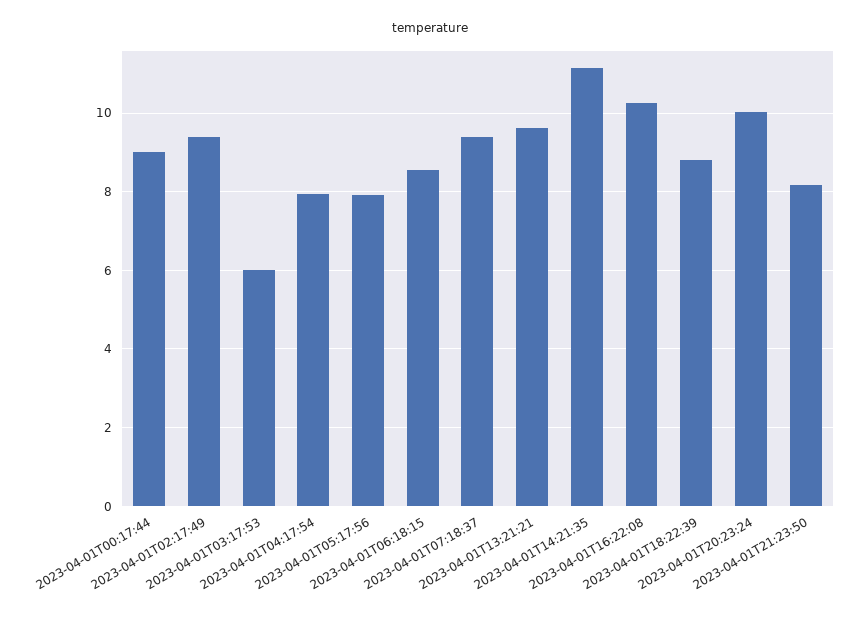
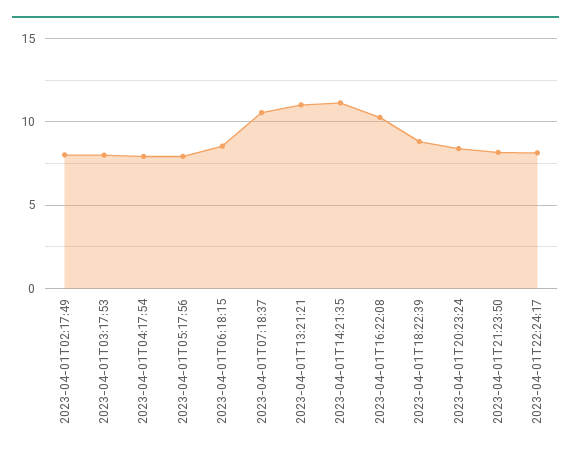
2023-04-01T00:17:44: 9 -> none
2023-04-01T02:17:49: 9.4 -> 8
2023-04-01T03:17:53: 6 -> 8
2023-04-01T07:18:37: 9.4 -> 10.5
2023-04-01T13:21:21: 9.6 -> 11
2023-04-01T20:23:24: 10 -> 8.5
2023-04-01T22:24:17: none -> 8

